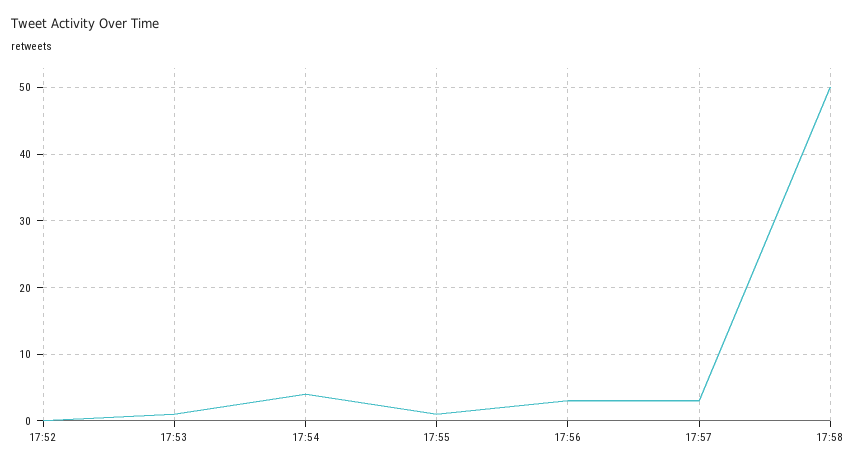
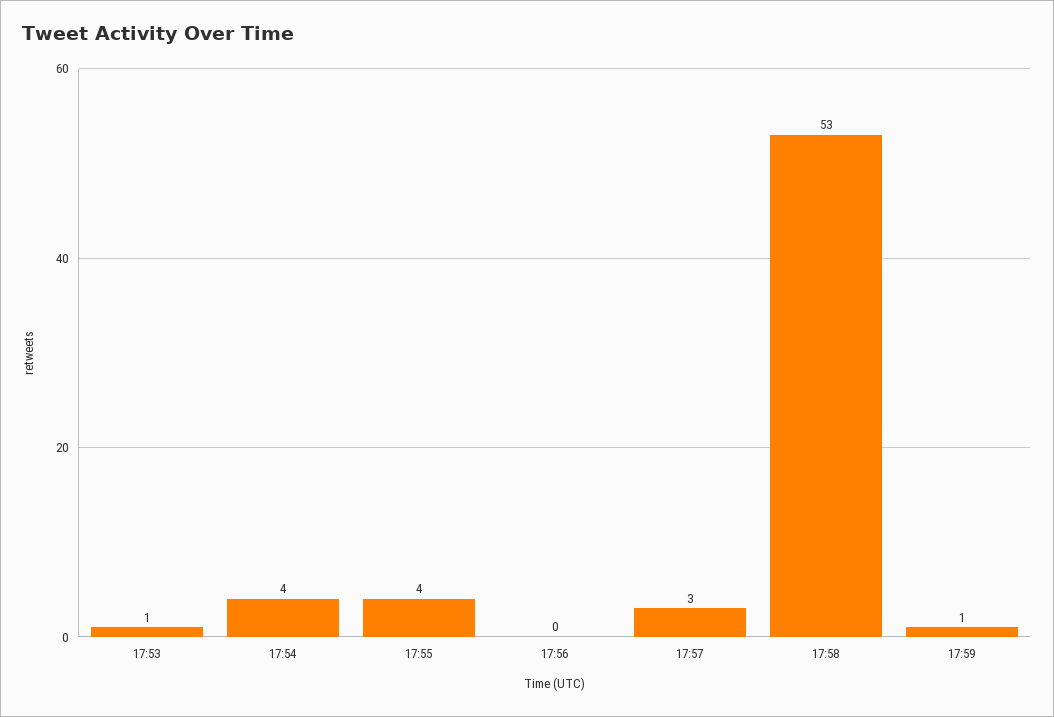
17:52: 0 -> none
17:55: 1 -> 4
17:56: 3 -> 0
17:58: 50 -> 53
17:59: none -> 1

